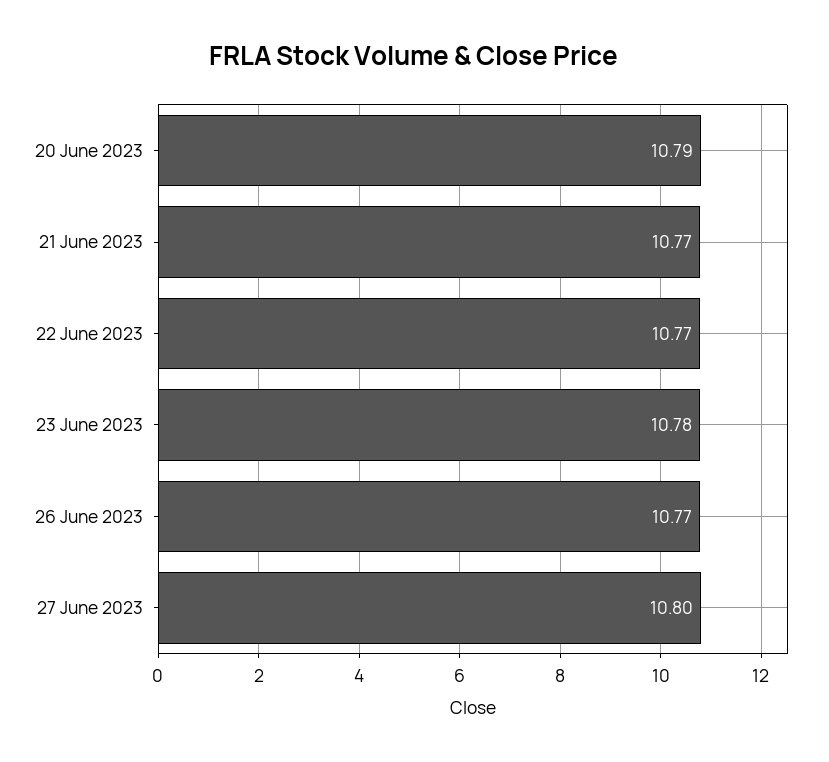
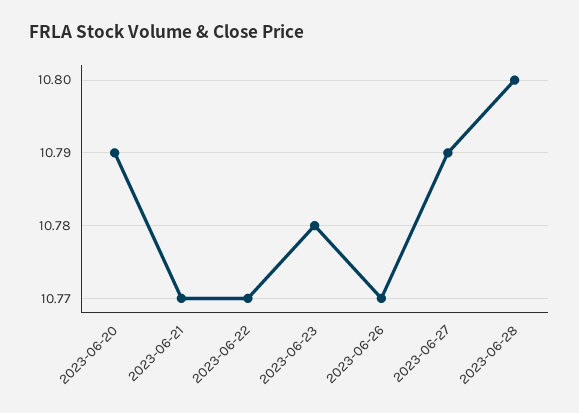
27 June 2023: 10.8 -> 10.79
2023-06-28: none -> 10.8

